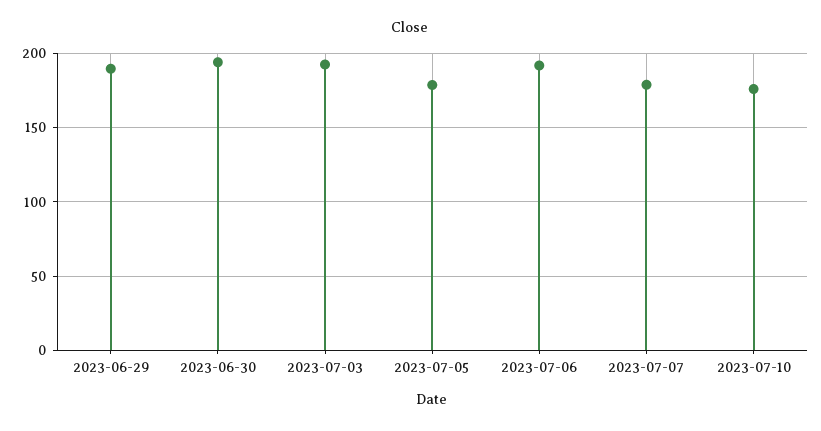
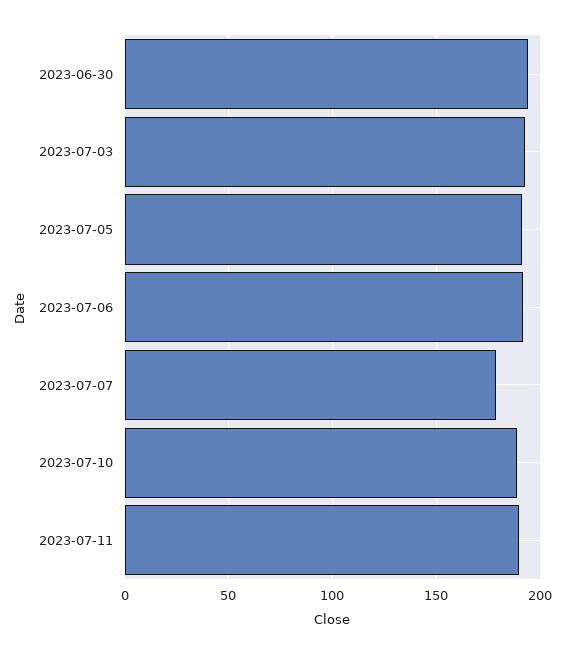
2023-06-29: 190 -> none
2023-07-05: 180 -> 190
2023-07-10: 175 -> 190
2023-07-11: none -> 190

